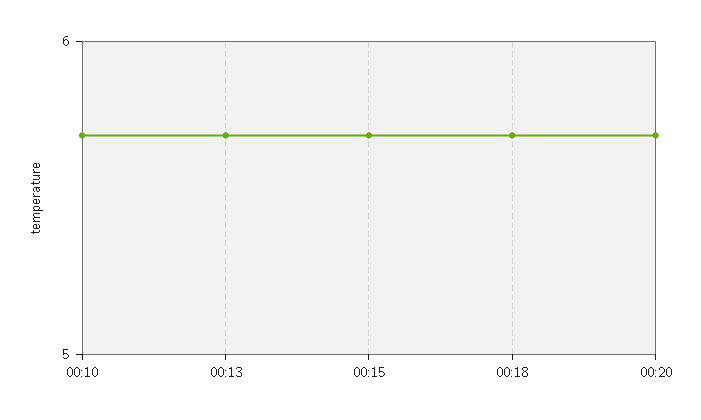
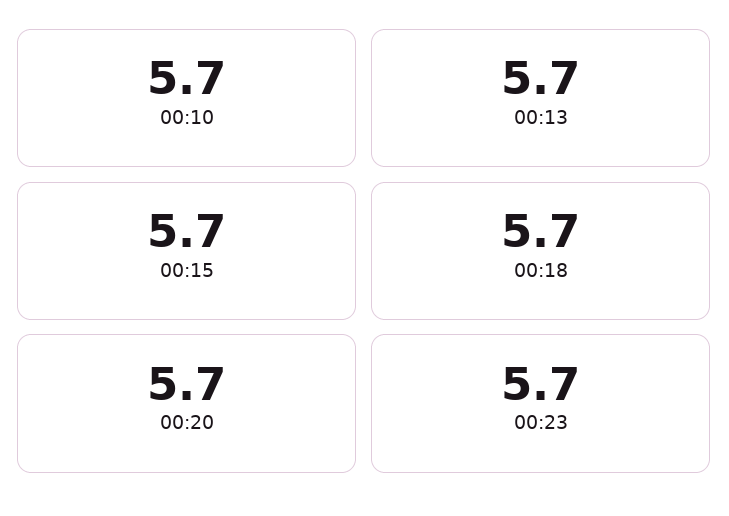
00:23: none -> 5.7

